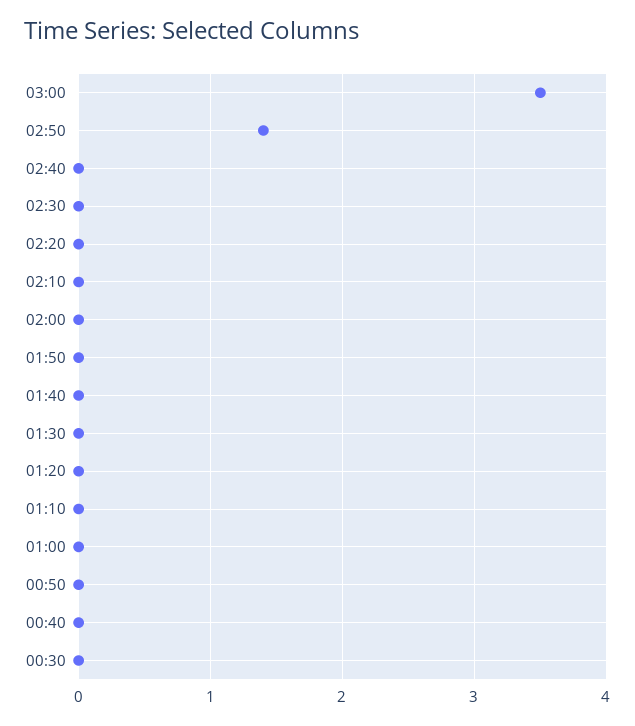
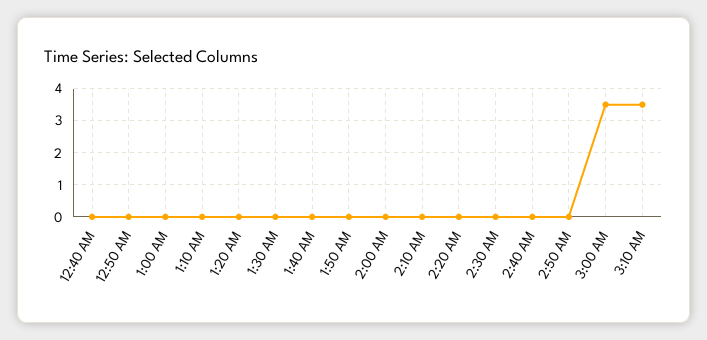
02:50: 1.4 -> 0
00:30: 0 -> none
3:10 AM: none -> 3.5

